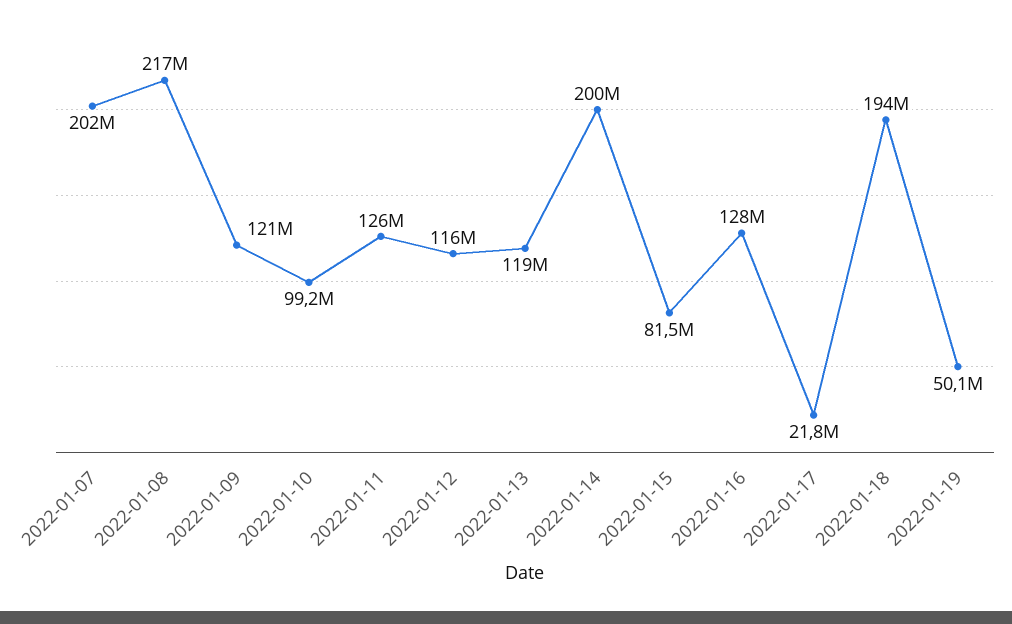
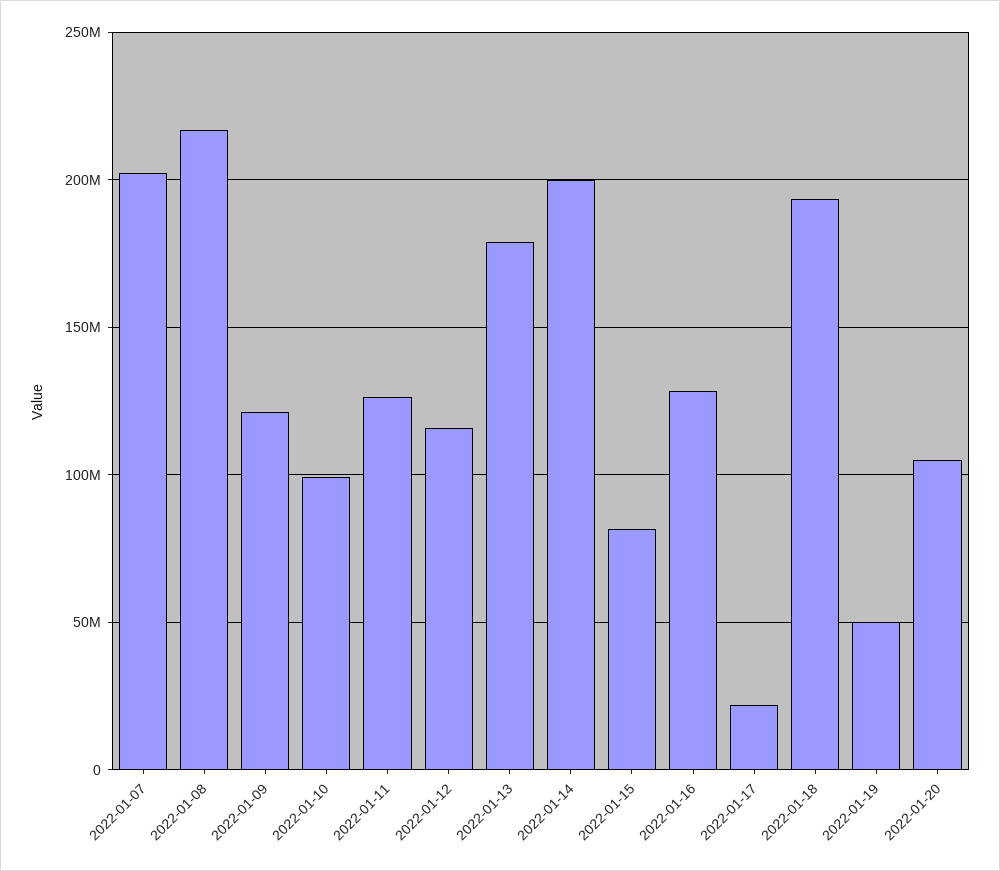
2022-01-13: 119000000 -> 180000000
2022-01-20: none -> 105000000

